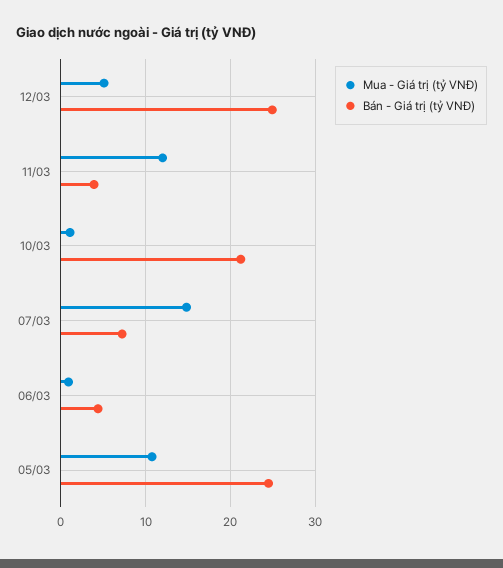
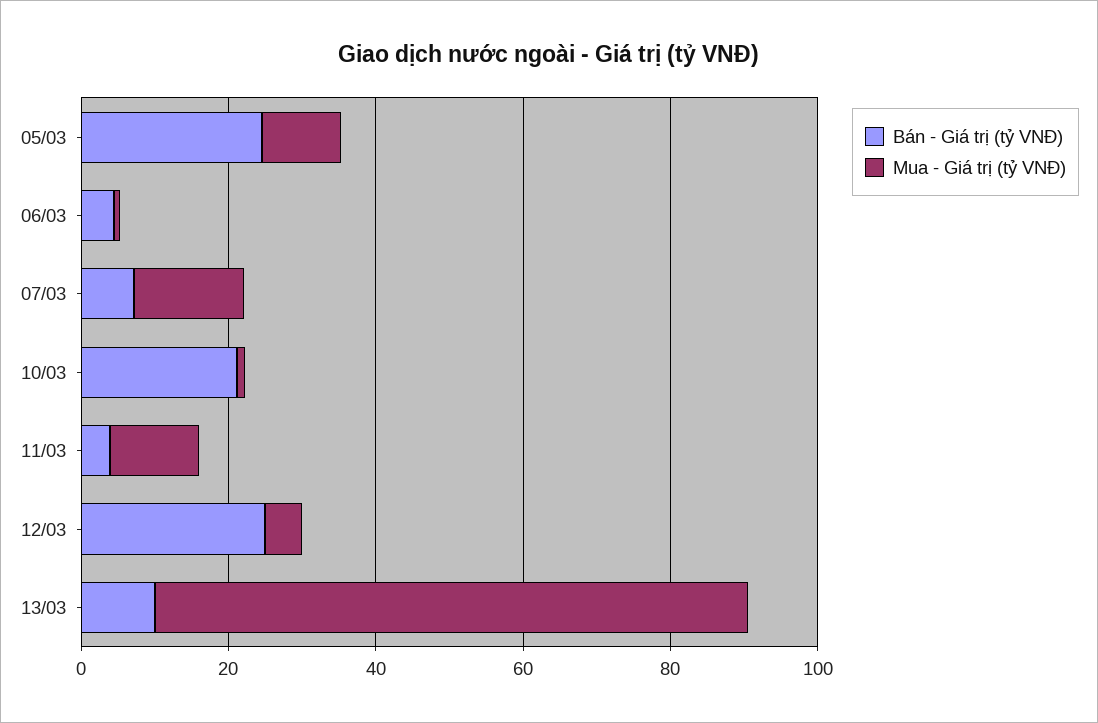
Bán - Giá trị (tỷ VNĐ), 13/03: none -> 10
Mua - Giá trị (tỷ VNĐ), 13/03: none -> 80

